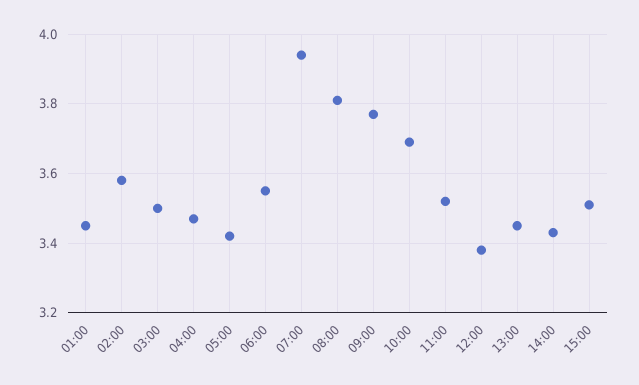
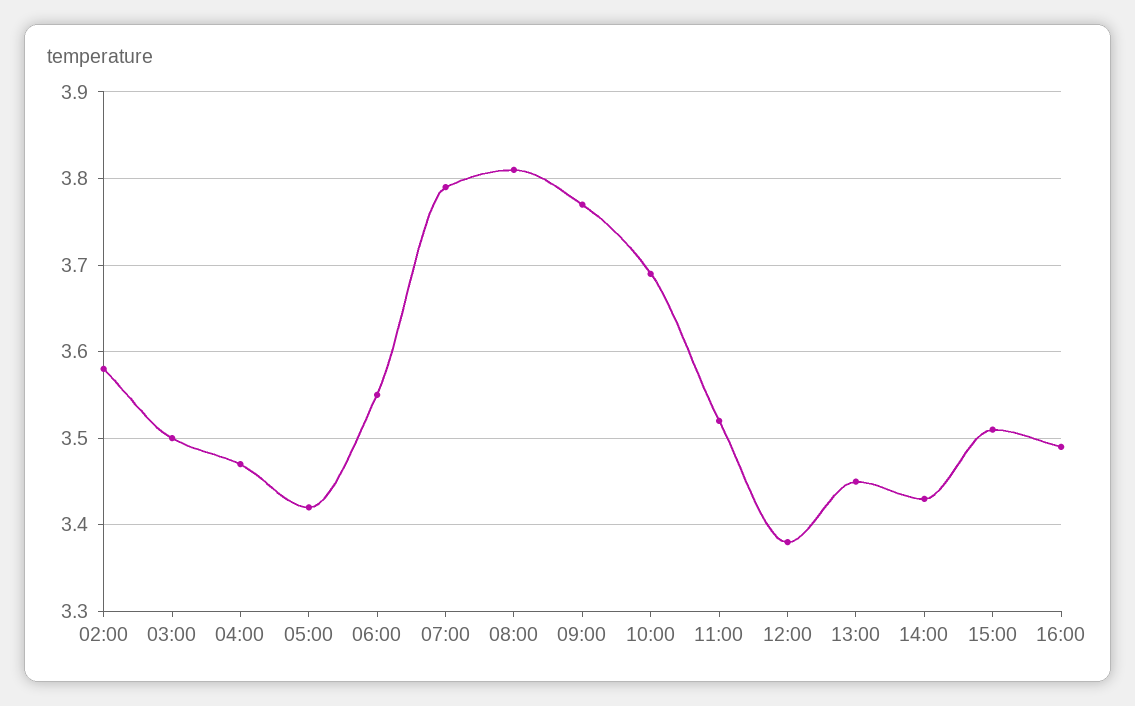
01:00: 3.45 -> none
07:00: 3.95 -> 3.79
16:00: none -> 3.49

